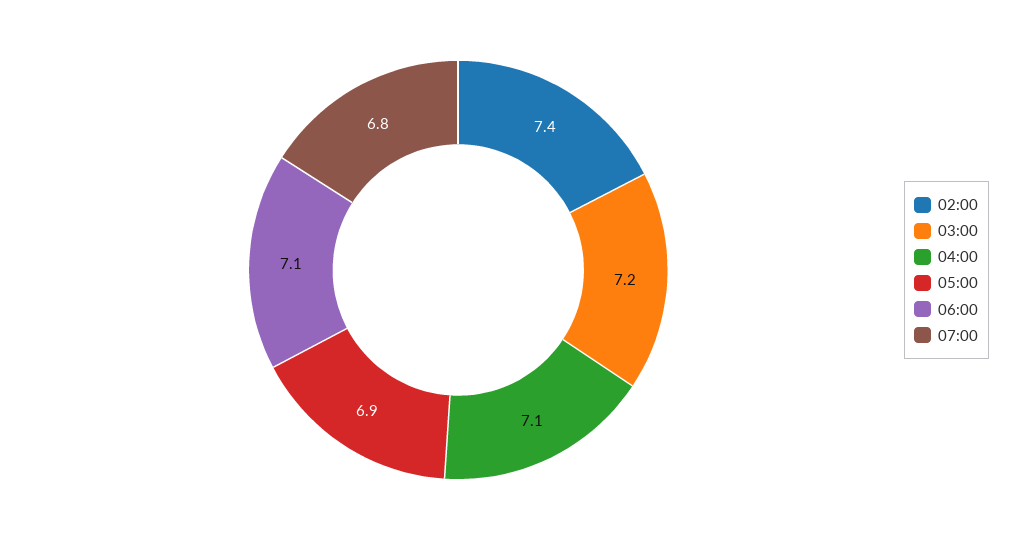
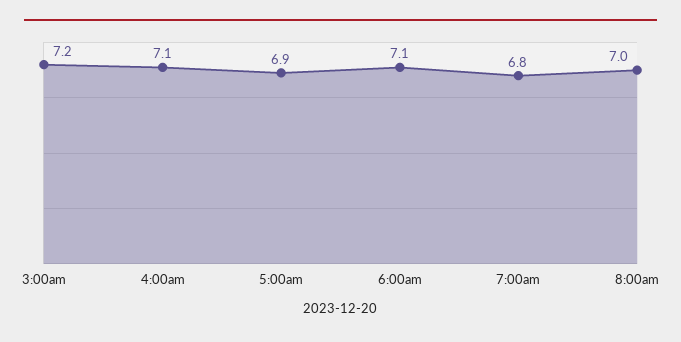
02:00: 7.4 -> none
8:00am: none -> 7

